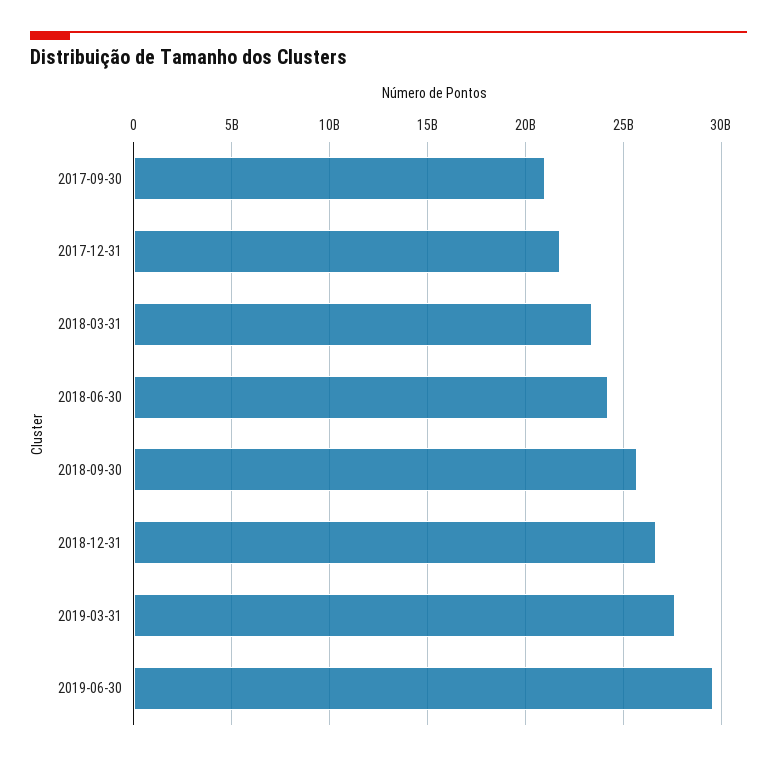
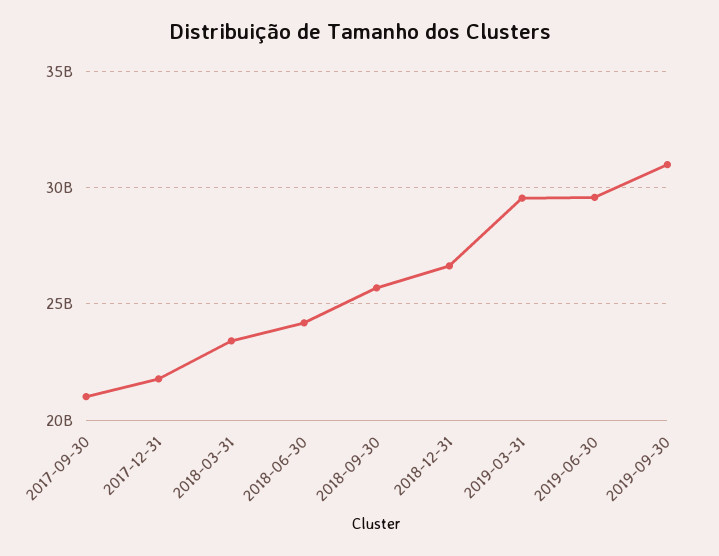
2019-03-31: 27500000000 -> 29500000000
2019-09-30: none -> 31000000000

